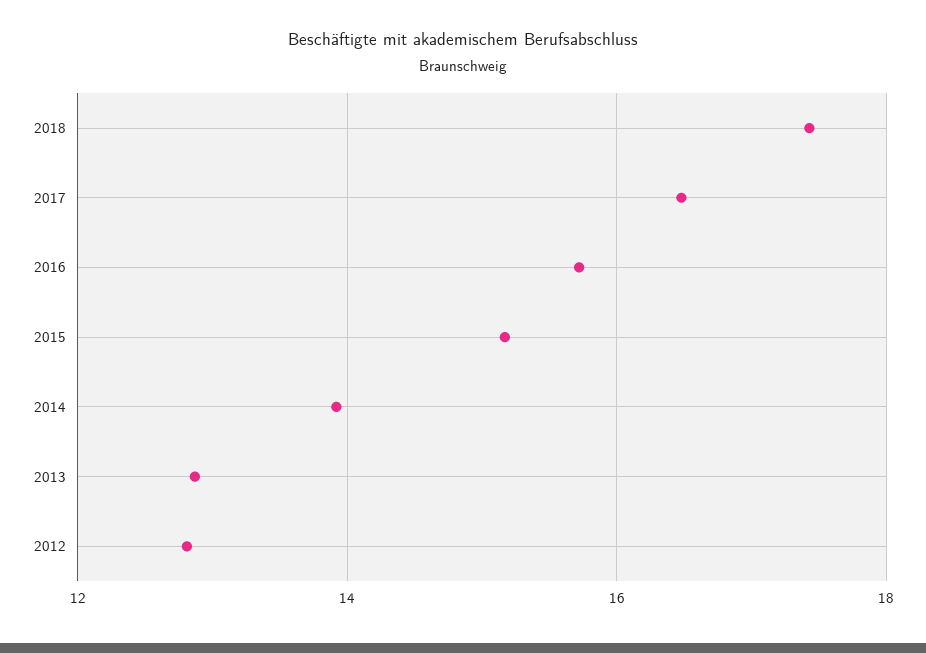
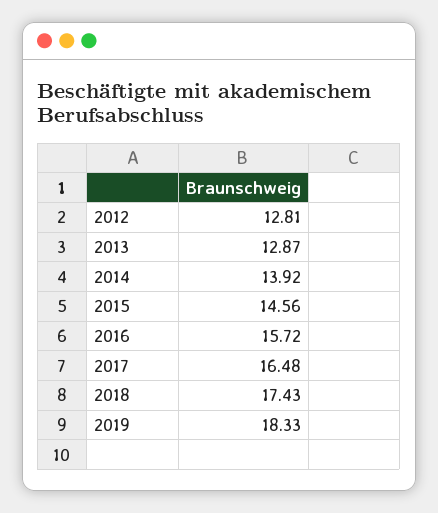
2015: 15.2 -> 14.56
2019: none -> 18.33

